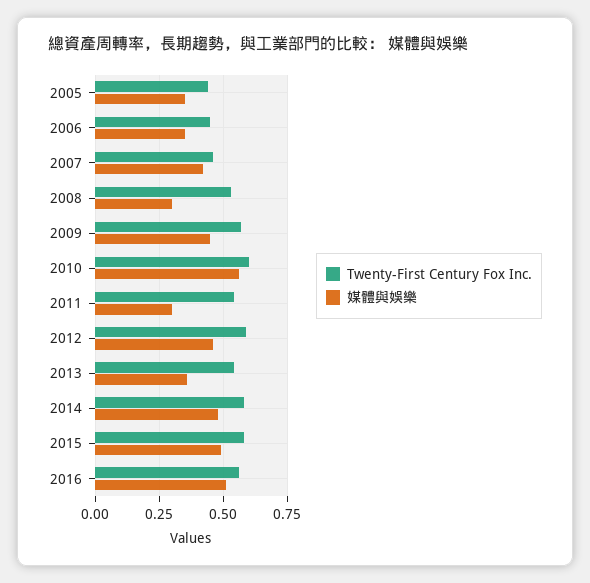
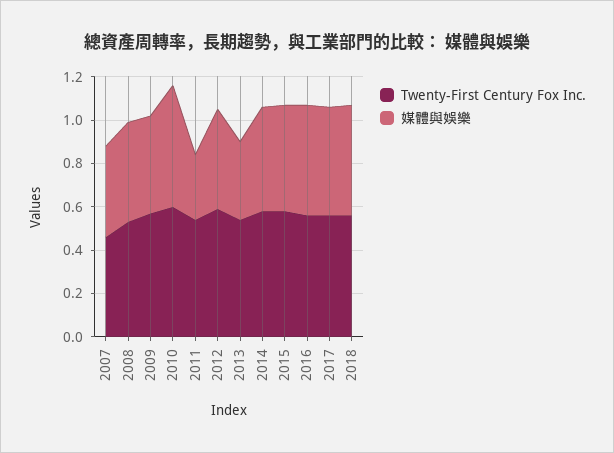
Twenty-First Century Fox Inc., 2005: 0.45 -> none
媒體與娛樂, 2005: 0.35 -> none
Twenty-First Century Fox Inc., 2006: 0.45 -> none
媒體與娛樂, 2006: 0.35 -> none
媒體與娛樂, 2008: 0.3 -> 0.45
Twenty-First Century Fox Inc., 2017: none -> 0.55
媒體與娛樂, 2017: none -> 0.5
Twenty-First Century Fox Inc., 2018: none -> 0.55
媒體與娛樂, 2018: none -> 0.5

